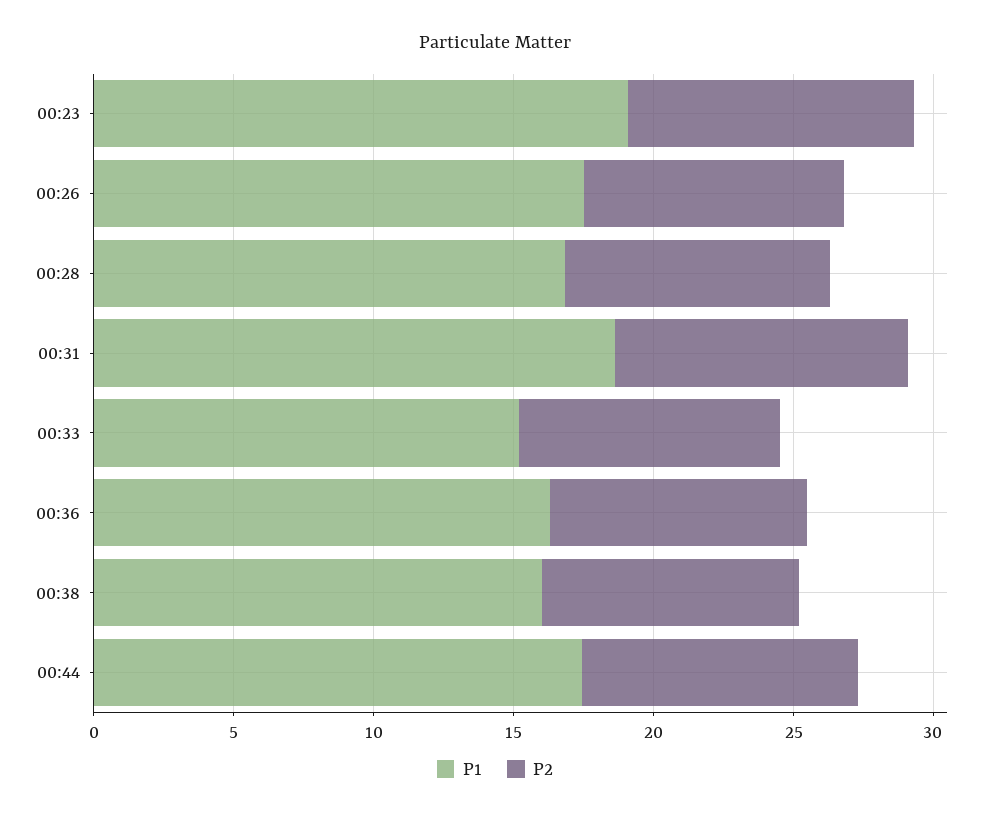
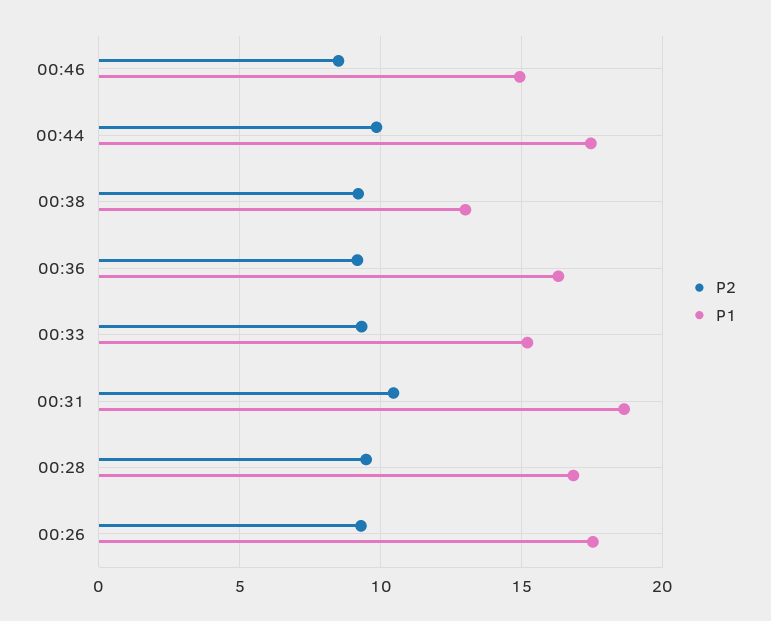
P1, 00:23: 19 -> none
P2, 00:23: 10 -> none
P1, 00:38: 16 -> 13
P2, 00:46: none -> 8.5
P1, 00:46: none -> 15

